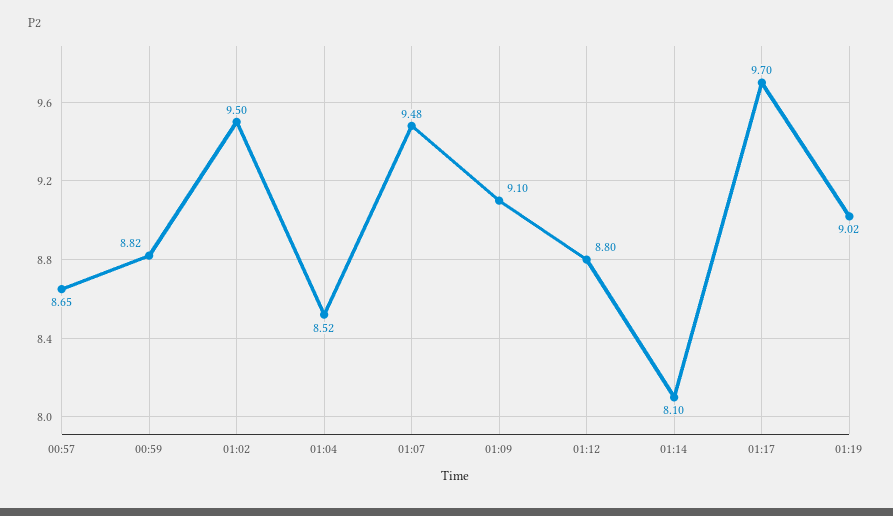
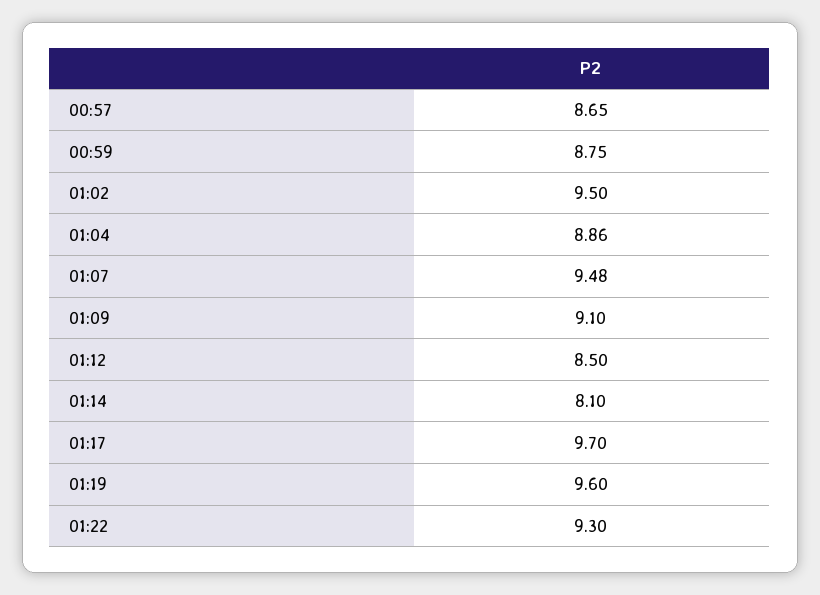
00:59: 8.82 -> 8.75
01:04: 8.52 -> 8.86
01:12: 8.8 -> 8.5
01:19: 9.02 -> 9.6
01:22: none -> 9.3

